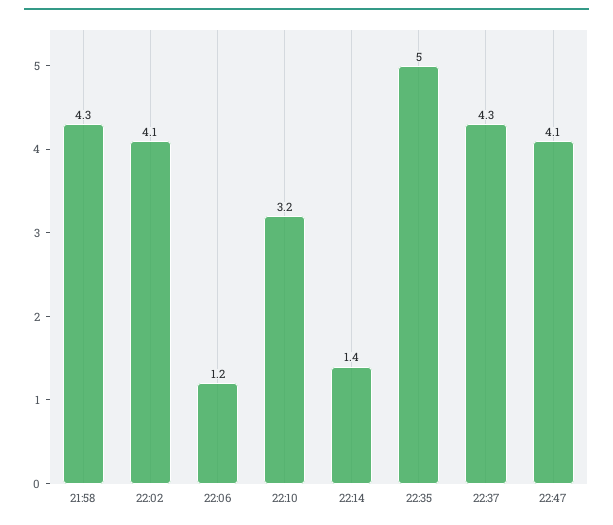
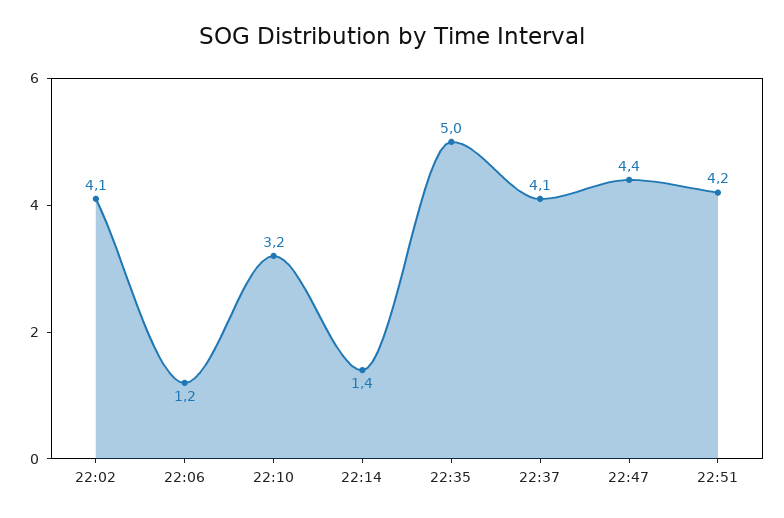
21:58: 4.3 -> none
22:37: 4.3 -> 4.1
22:47: 4.1 -> 4.4
22:51: none -> 4.2

